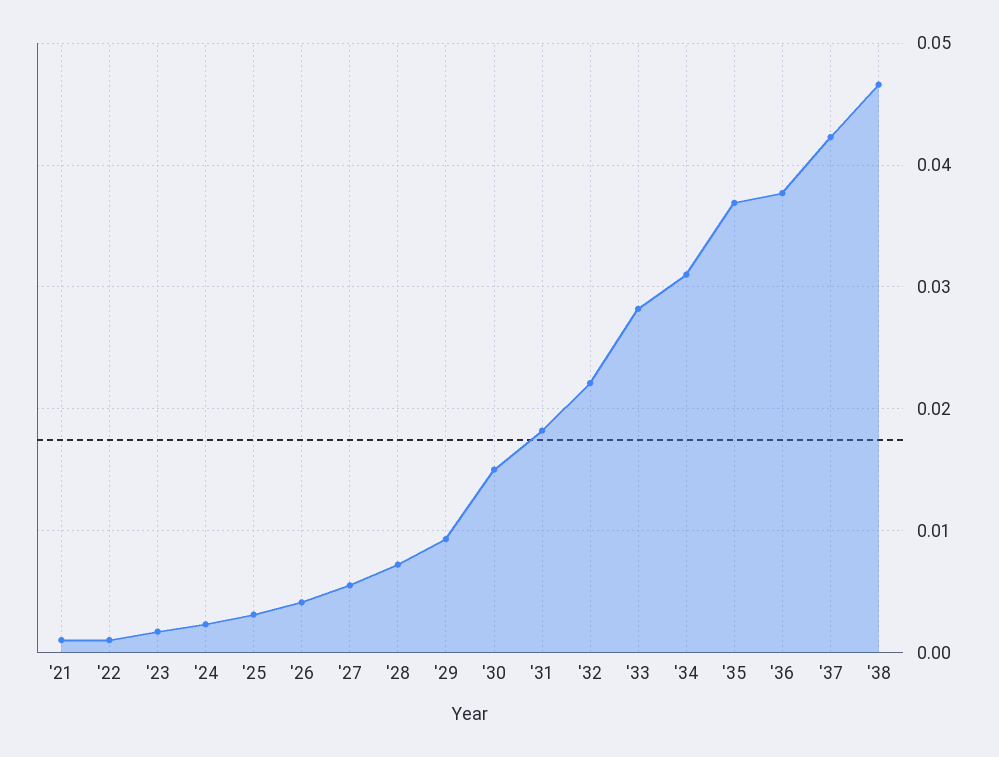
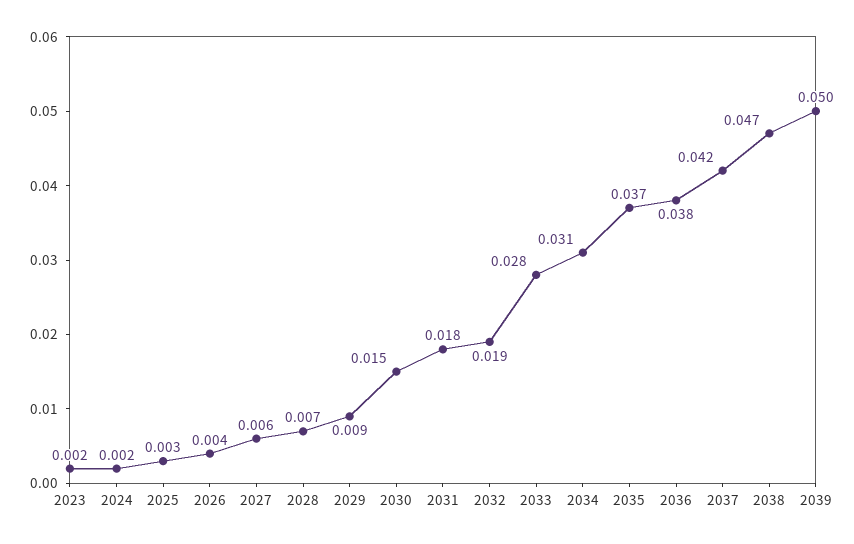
'21: 0.001 -> none
'22: 0.001 -> none
'32: 0.022 -> 0.019
2039: none -> 0.05

